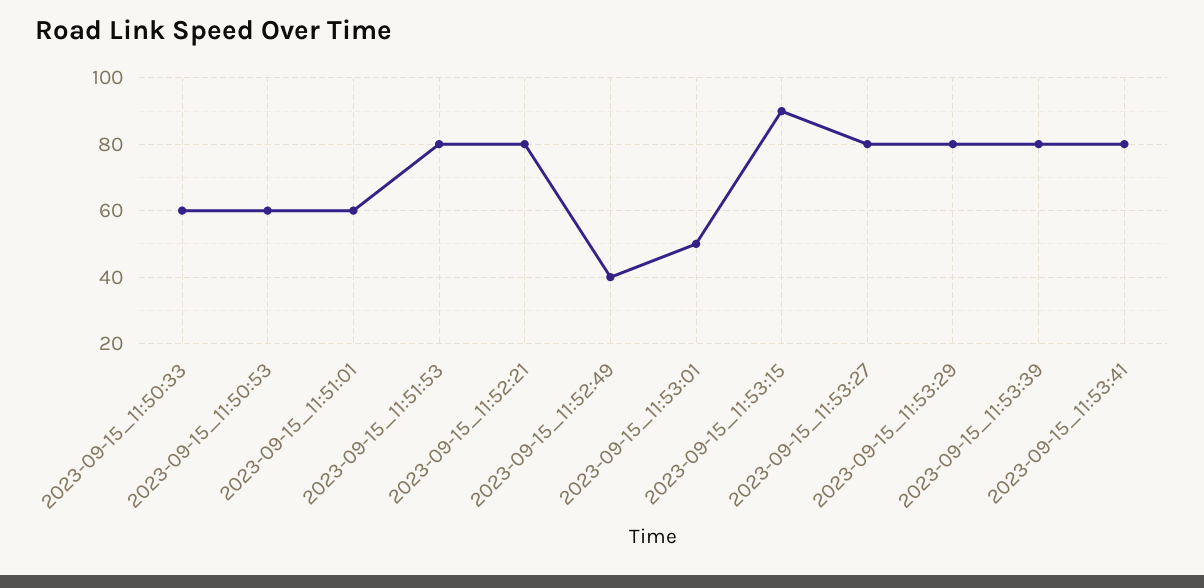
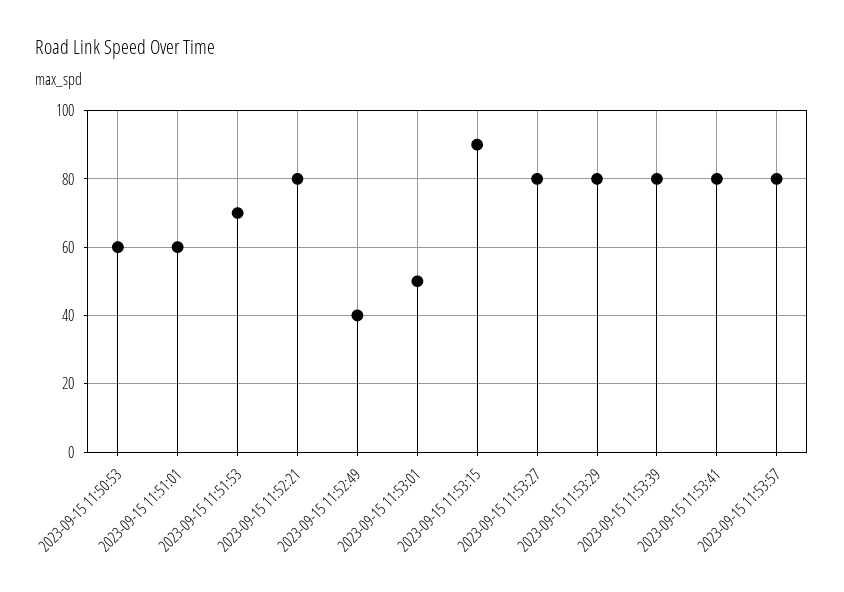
2023-09-15_11:50:33: 60 -> none
2023-09-15_11:51:53: 80 -> 70
2023-09-15 11:53:57: none -> 80

